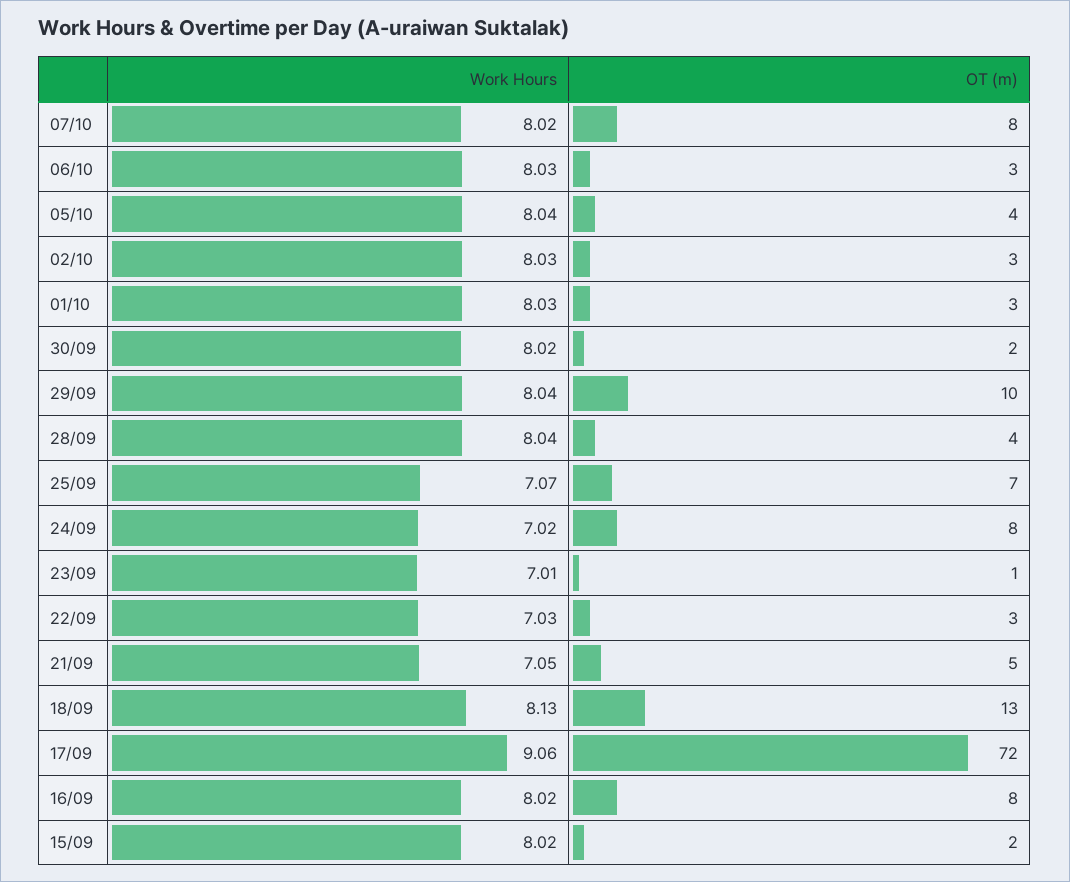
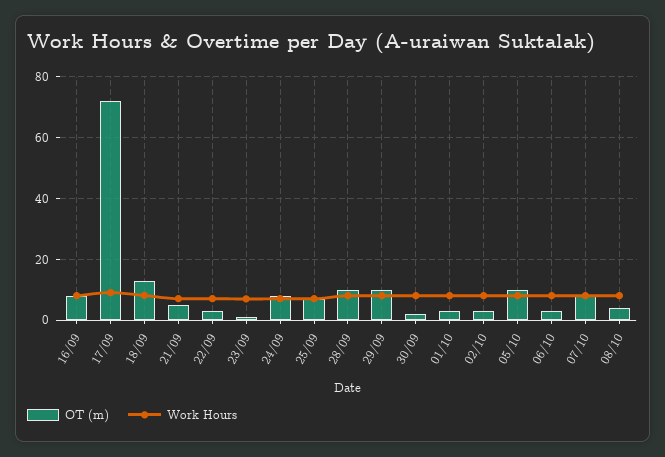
OT (m), 05/10: 4 -> 10
OT (m), 28/09: 4 -> 10
Work Hours, 15/09: 8.02 -> none
OT (m), 15/09: 2 -> none
OT (m), 08/10: none -> 4
Work Hours, 08/10: none -> 8

